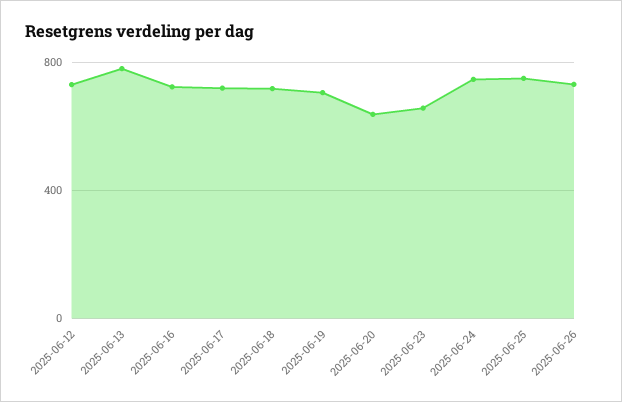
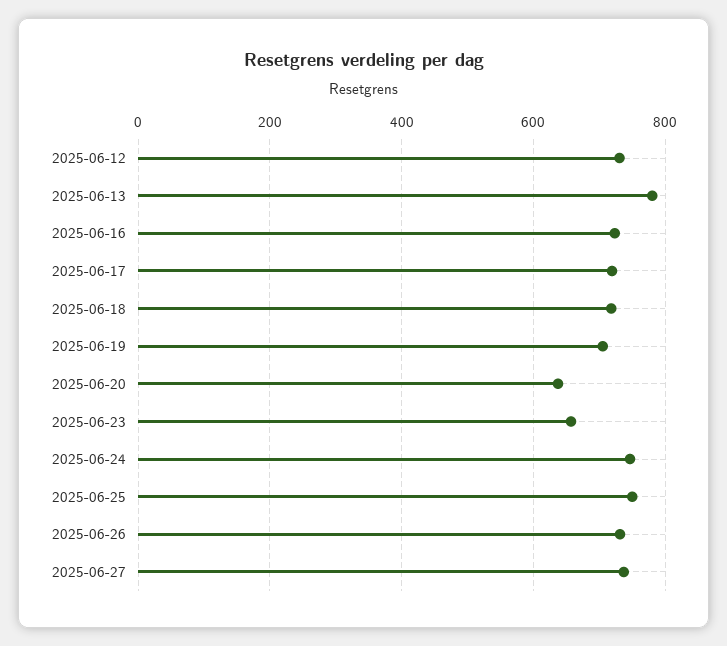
2025-06-27: none -> 740

